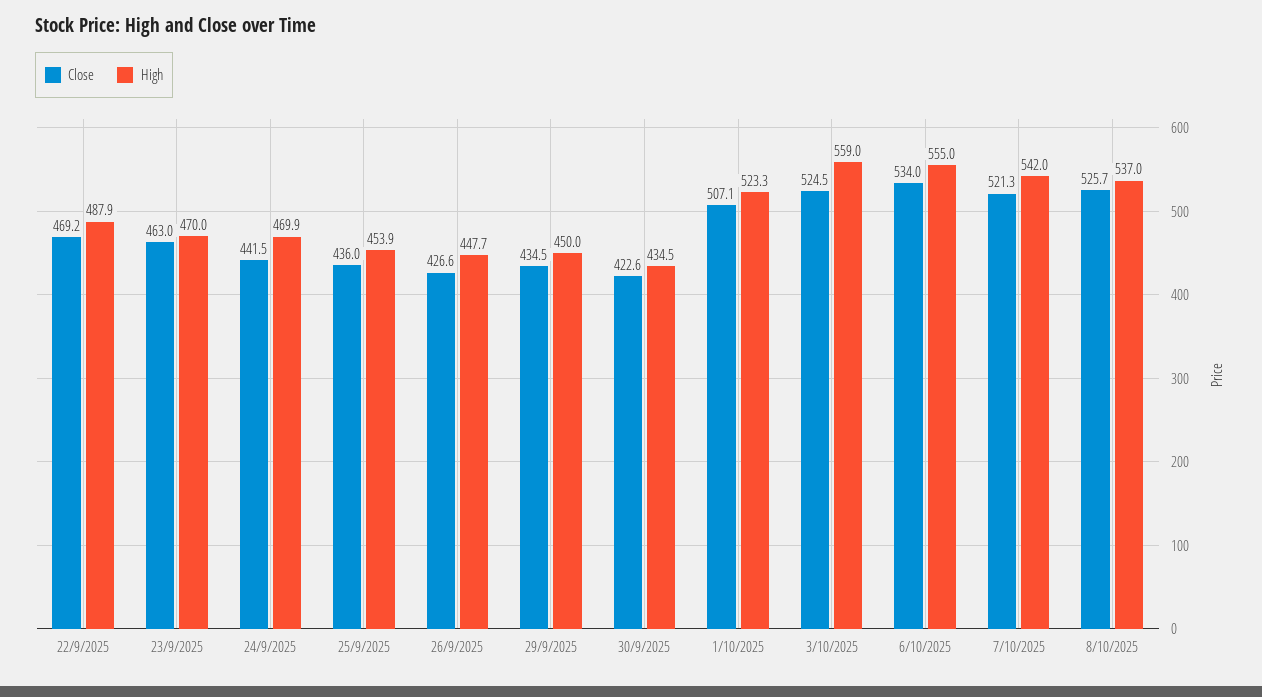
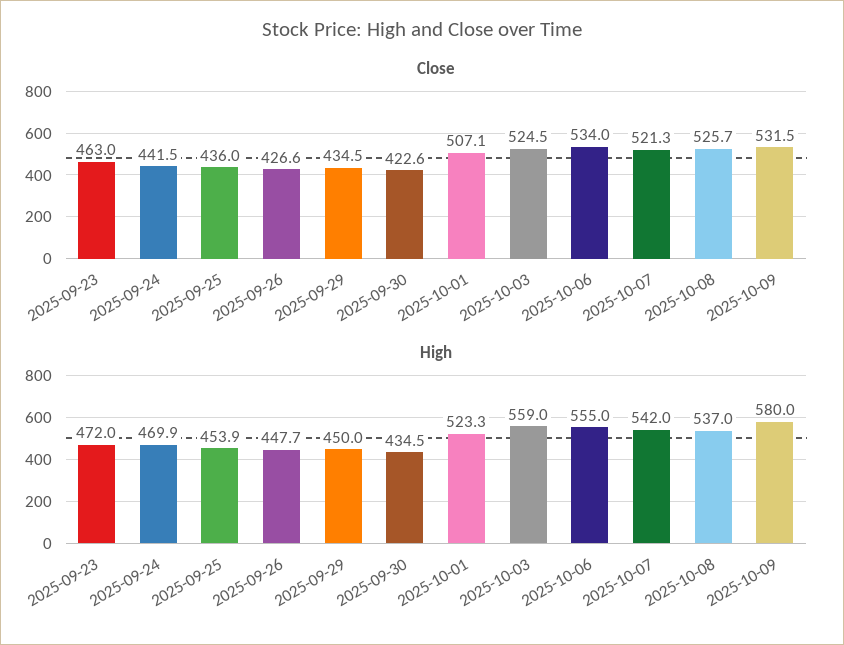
Close, 22/9/2025: 469.2 -> none
High, 22/9/2025: 487.9 -> none
High, 23/9/2025: 470 -> 472
Close, 2025-10-09: none -> 531.5
High, 2025-10-09: none -> 580

